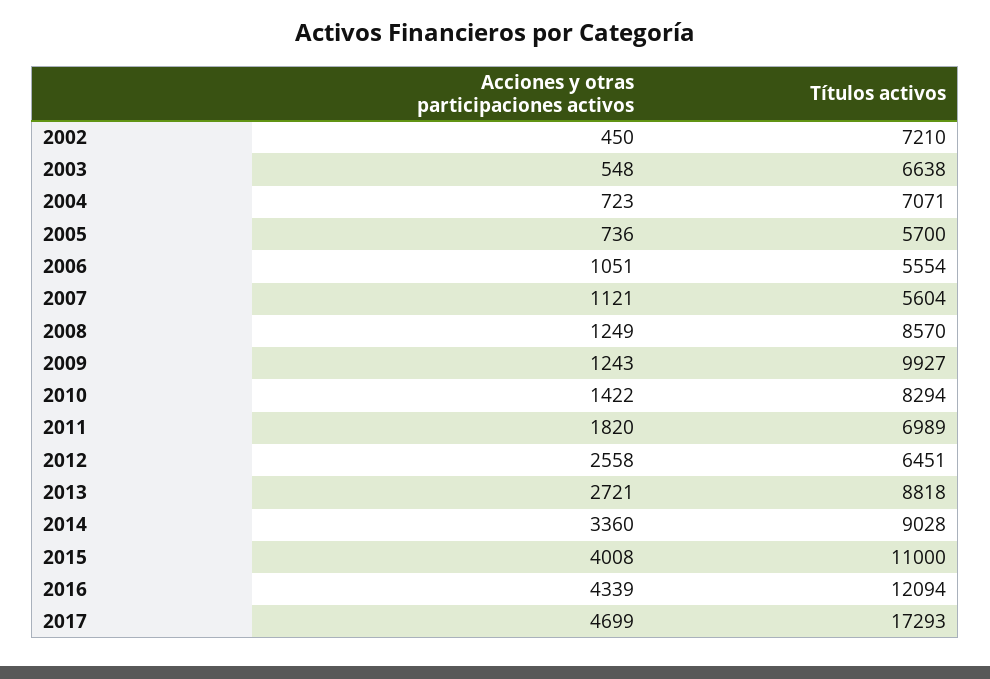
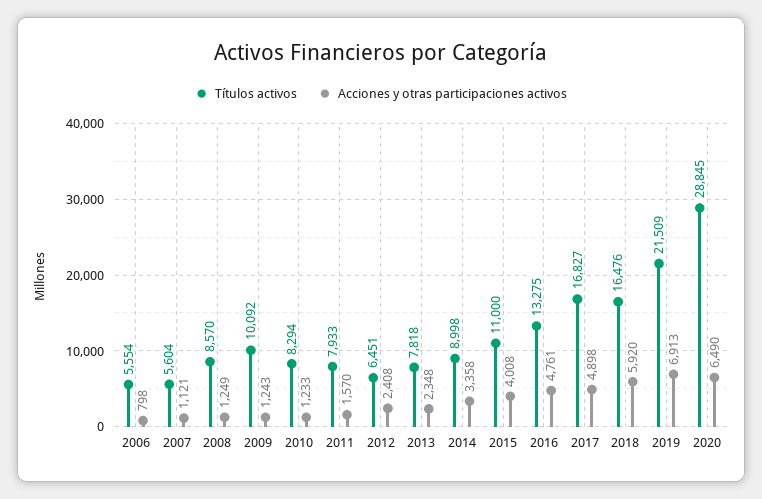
Acciones y otras participaciones activos, 2002: 450 -> none
Títulos activos, 2002: 7210 -> none
Acciones y otras participaciones activos, 2003: 548 -> none
Títulos activos, 2003: 6638 -> none
Acciones y otras participaciones activos, 2004: 723 -> none
Títulos activos, 2004: 7071 -> none
Acciones y otras participaciones activos, 2005: 736 -> none
Títulos activos, 2005: 5700 -> none
Acciones y otras participaciones activos, 2006: 1051 -> 798
Títulos activos, 2009: 9927 -> 10092
Acciones y otras participaciones activos, 2010: 1422 -> 1233
Acciones y otras participaciones activos, 2011: 1820 -> 1570
Títulos activos, 2011: 6989 -> 7933
Acciones y otras participaciones activos, 2012: 2558 -> 2408
Acciones y otras participaciones activos, 2013: 2721 -> 2348
Títulos activos, 2013: 8818 -> 7818
Acciones y otras participaciones activos, 2014: 3360 -> 3358
Títulos activos, 2014: 9028 -> 8998
Acciones y otras participaciones activos, 2016: 4339 -> 4761
Títulos activos, 2016: 12094 -> 13275
Acciones y otras participaciones activos, 2017: 4699 -> 4898
Títulos activos, 2017: 17293 -> 16827
Títulos activos, 2018: none -> 16476
Acciones y otras participaciones activos, 2018: none -> 5920
Títulos activos, 2019: none -> 21509
Acciones y otras participaciones activos, 2019: none -> 6913
Títulos activos, 2020: none -> 28845
Acciones y otras participaciones activos, 2020: none -> 6490

